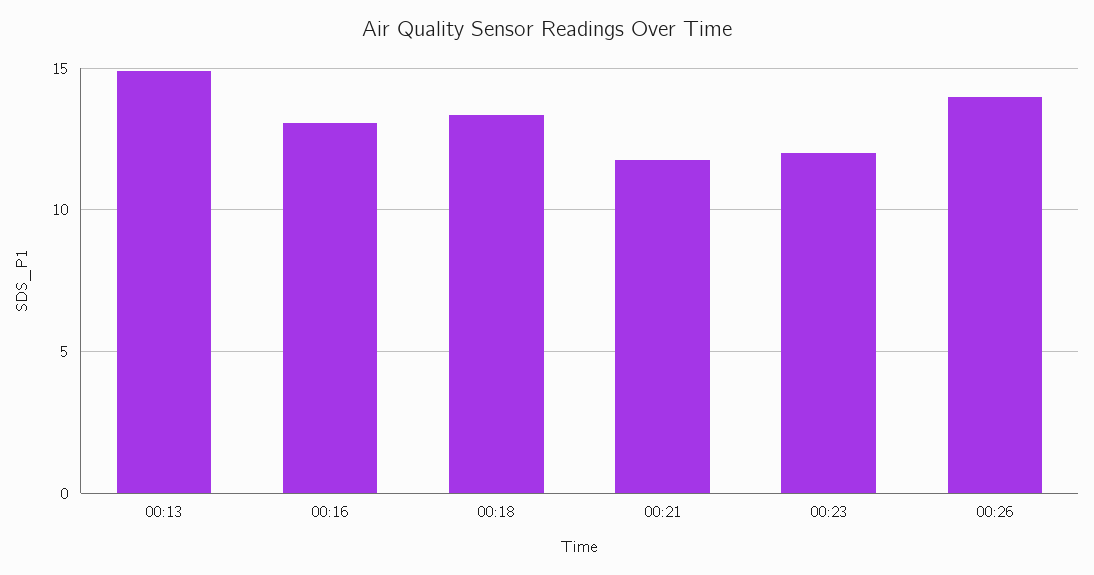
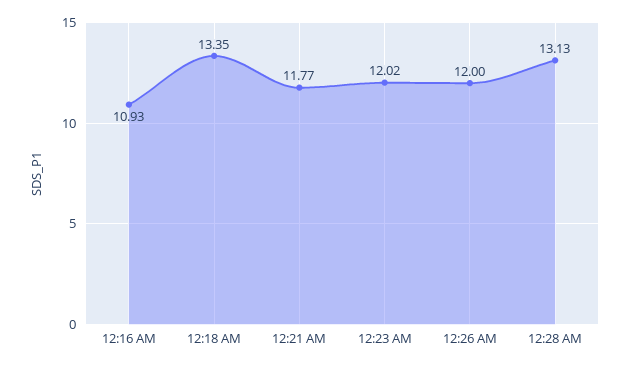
00:13: 15 -> none
00:16: 13 -> 10.93
00:26: 14 -> 12
12:28 AM: none -> 13.13

